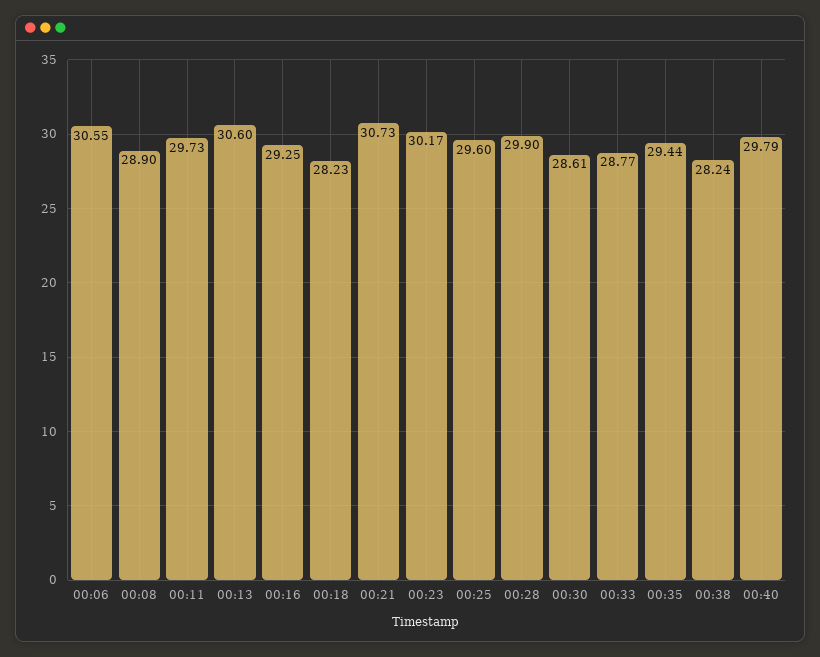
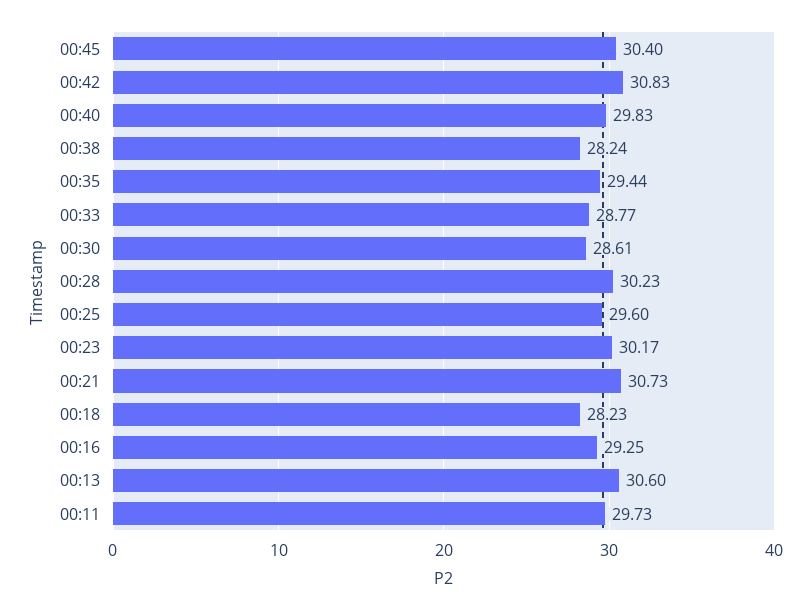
00:06: 30.55 -> none
00:08: 28.9 -> none
00:28: 29.9 -> 30.23
00:40: 29.79 -> 29.83
00:45: none -> 30.4
00:42: none -> 30.83

